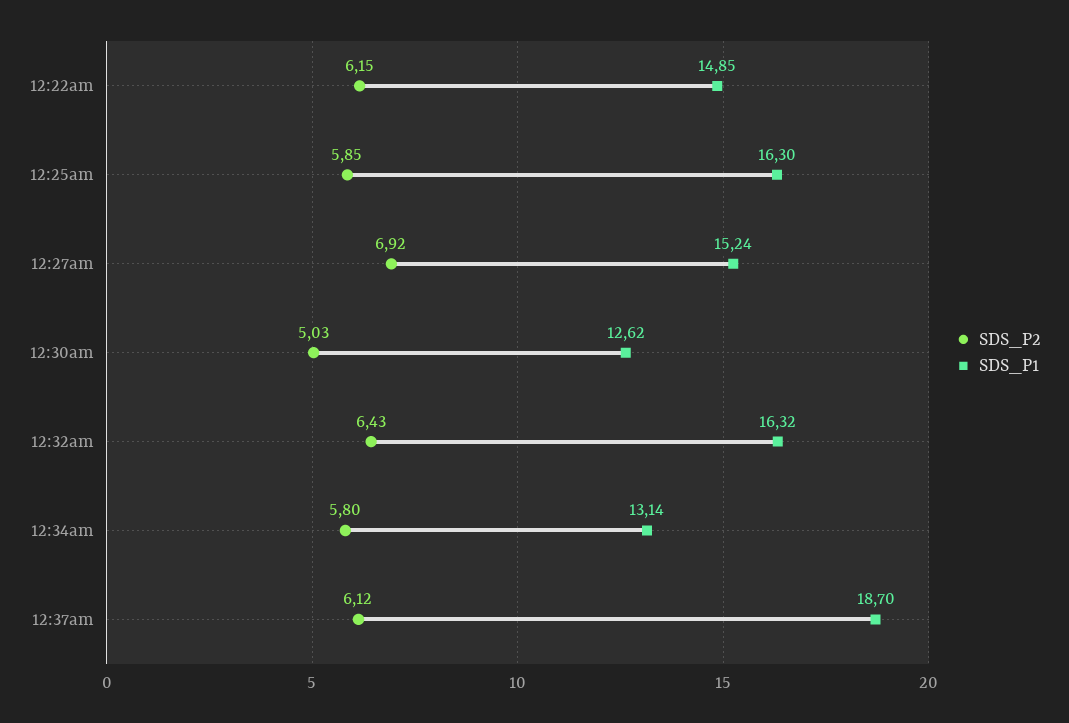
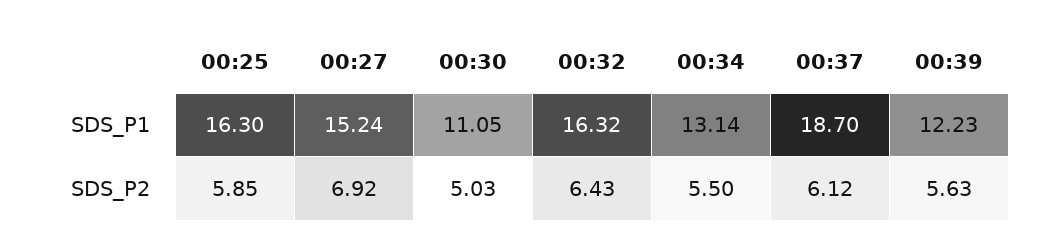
SDS_P2, 12:22am: 6.15 -> none
SDS_P1, 12:22am: 14.85 -> none
SDS_P1, 12:30am: 12.62 -> 11.05
SDS_P2, 12:34am: 5.8 -> 5.5
SDS_P1, 00:39: none -> 12.23
SDS_P2, 00:39: none -> 5.63

